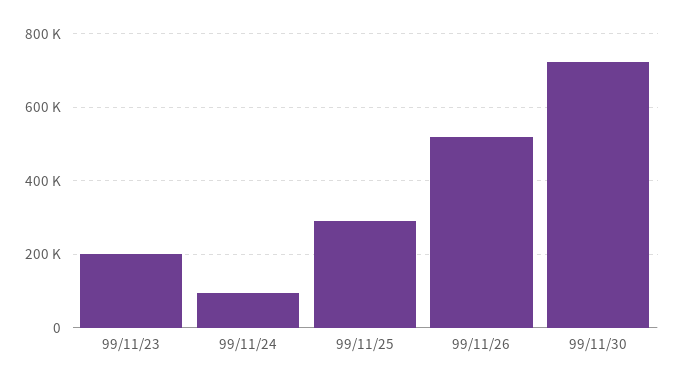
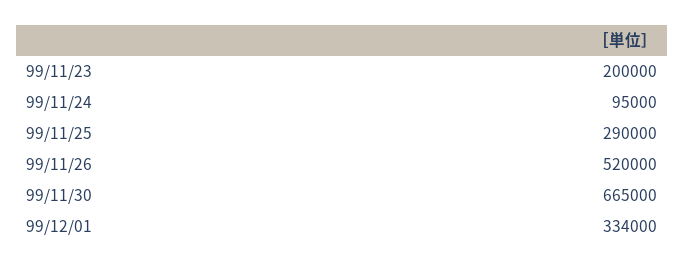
99/11/30: 720000 -> 665000
99/12/01: none -> 334000

